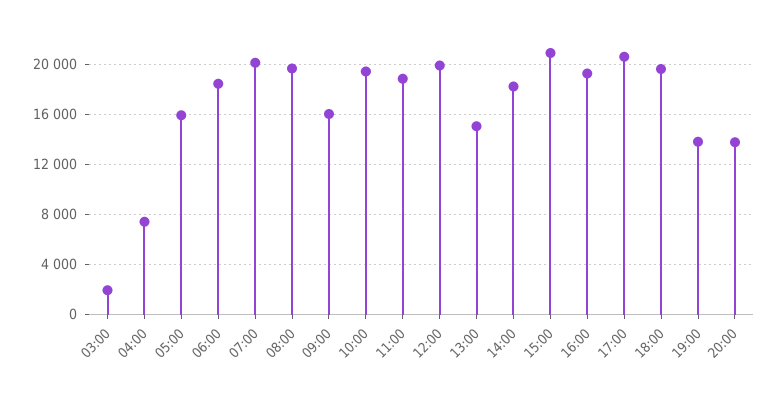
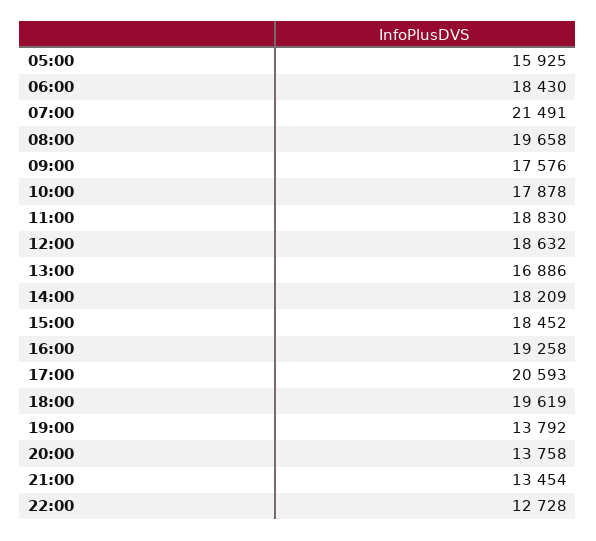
03:00: 2000 -> none
04:00: 7500 -> none
07:00: 20000 -> 21491
09:00: 16000 -> 17576
10:00: 19500 -> 17878
12:00: 20000 -> 18632
13:00: 15000 -> 16886
15:00: 21000 -> 18452
21:00: none -> 13454
22:00: none -> 12728

